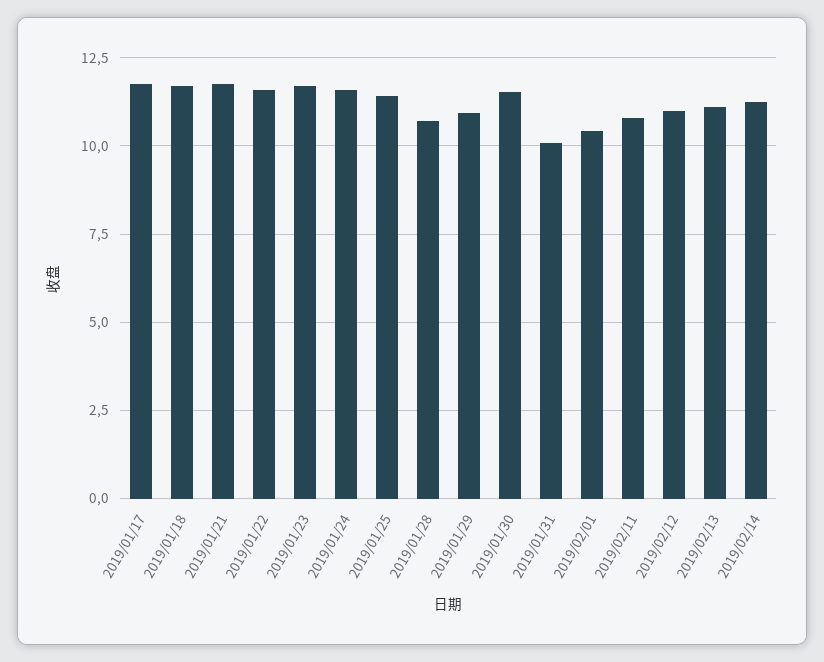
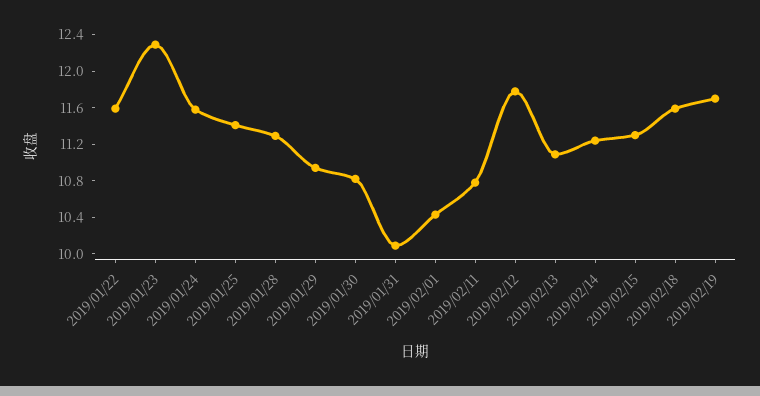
2019/01/17: 11.75 -> none
2019/01/18: 11.75 -> none
2019/01/21: 11.75 -> none
2019/01/23: 11.75 -> 12.3
2019/01/28: 10.75 -> 11.3
2019/01/30: 11.5 -> 10.8
2019/02/12: 11 -> 11.8
2019/02/15: none -> 11.3
2019/02/18: none -> 11.6
2019/02/19: none -> 11.7

